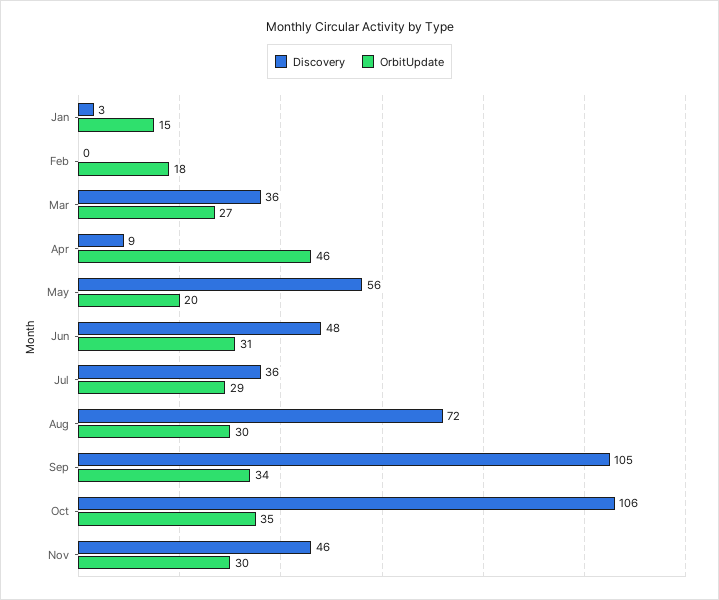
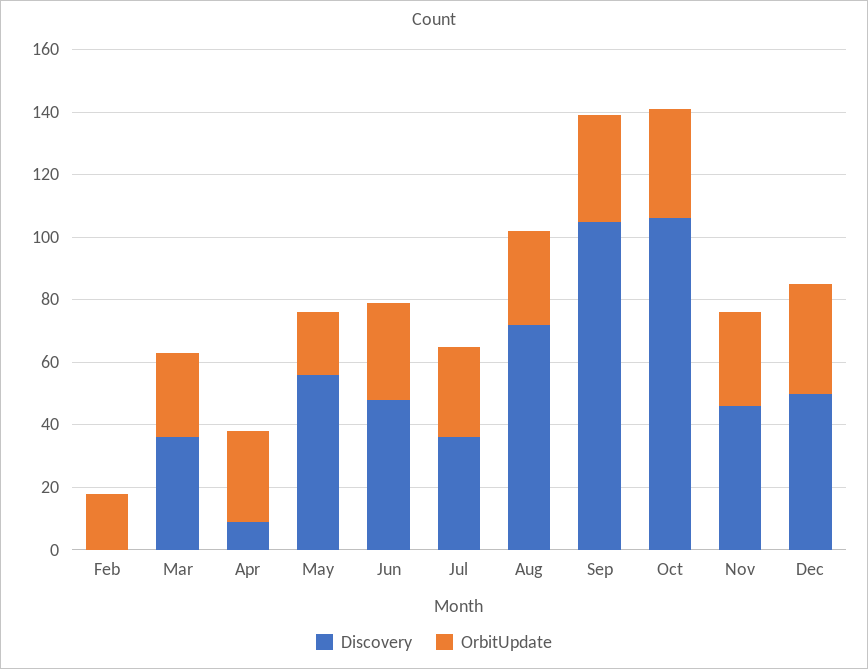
Discovery, Jan: 3 -> none
OrbitUpdate, Jan: 15 -> none
OrbitUpdate, Apr: 46 -> 30
Discovery, Dec: none -> 50
OrbitUpdate, Dec: none -> 35

